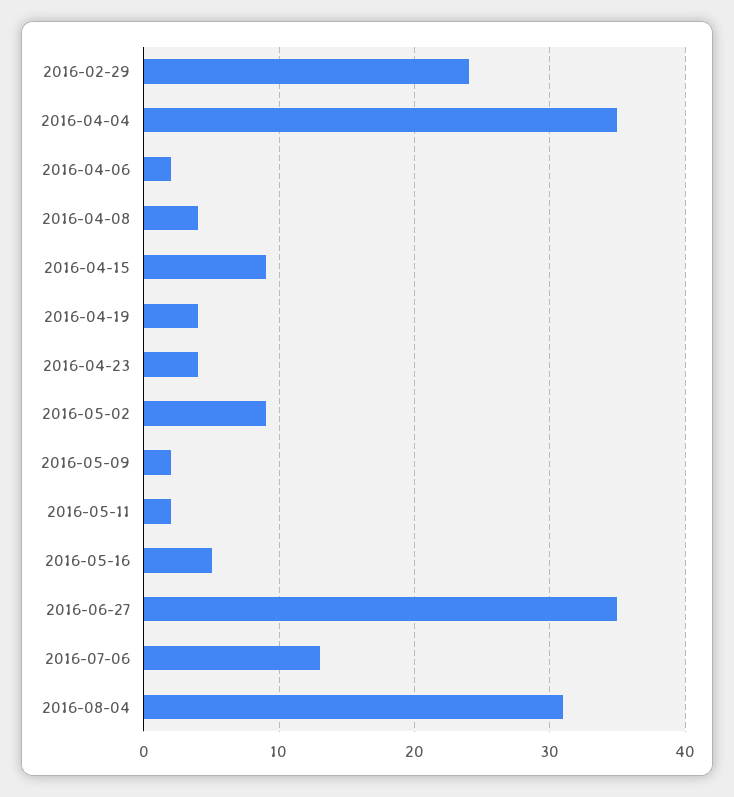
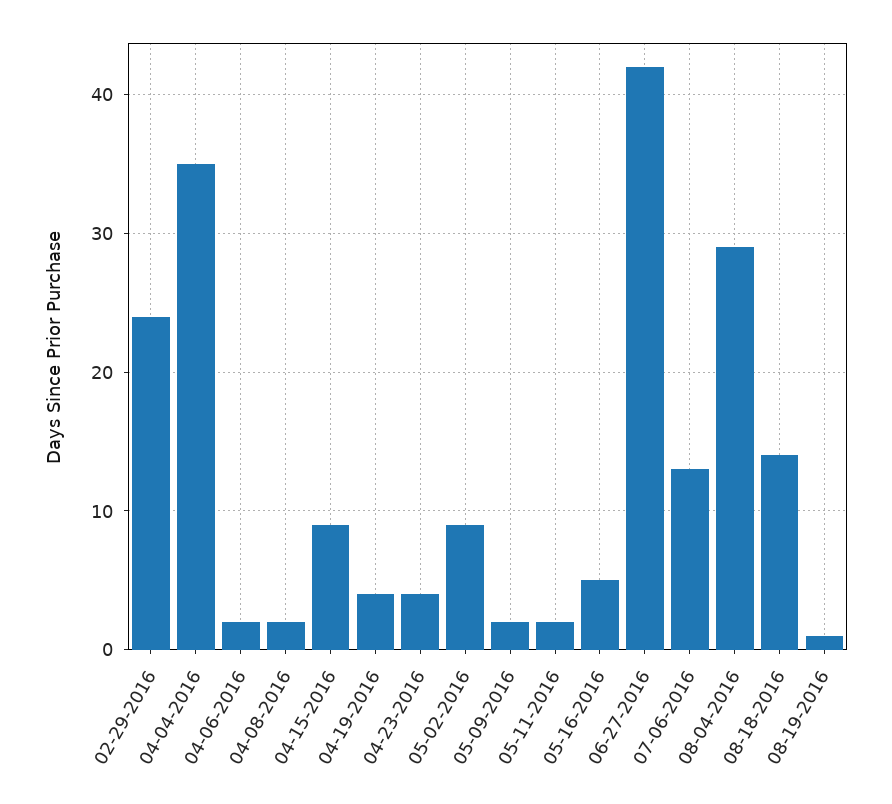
2016-04-08: 4 -> 2
2016-06-27: 35 -> 42
2016-08-04: 31 -> 29
08-18-2016: none -> 14
08-19-2016: none -> 1

